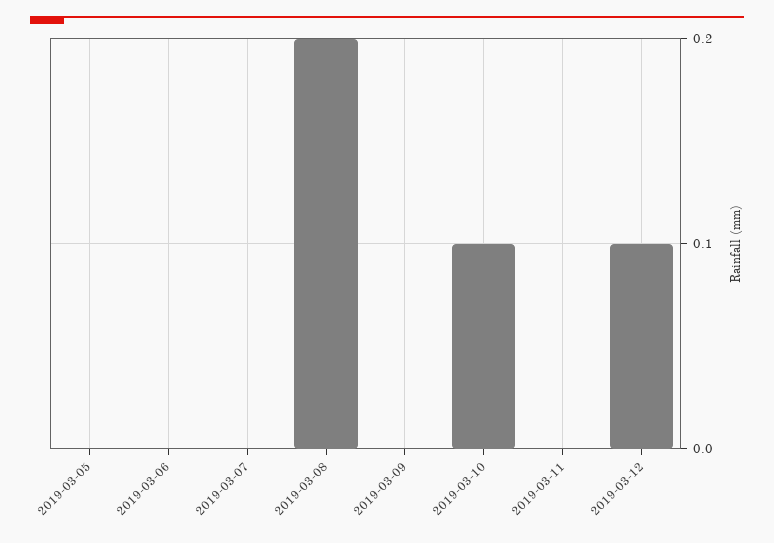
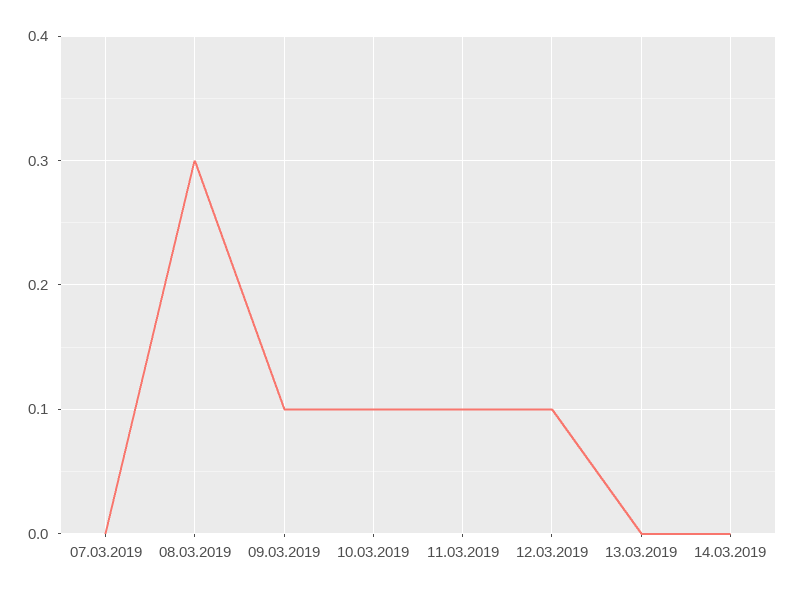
2019-03-05: 0 -> none
2019-03-06: 0 -> none
2019-03-08: 0.2 -> 0.3
2019-03-09: 0 -> 0.1
2019-03-11: 0 -> 0.1
13.03.2019: none -> 0
14.03.2019: none -> 0

